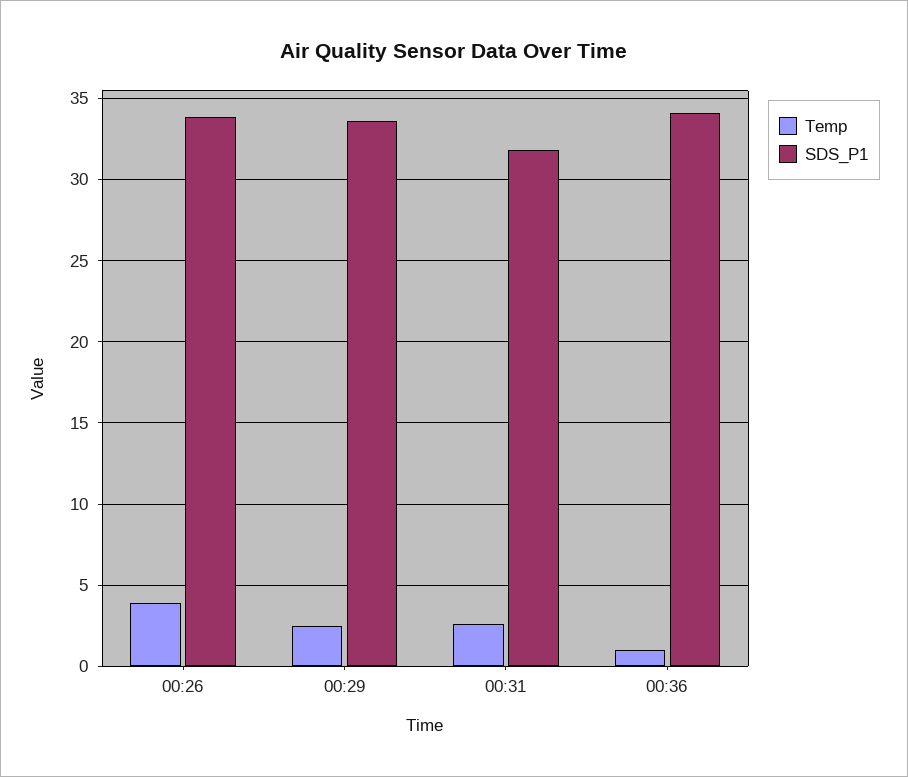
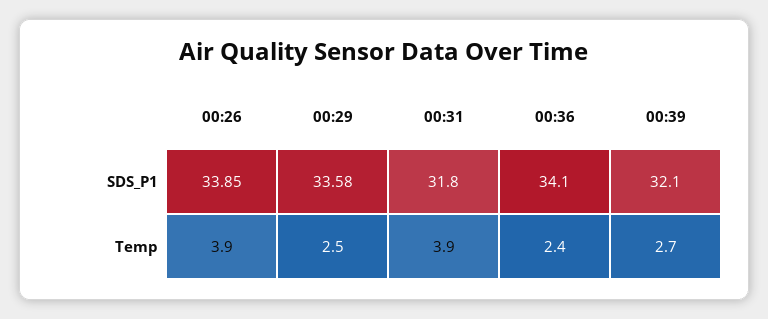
Temp, 00:31: 2.5 -> 3.9
Temp, 00:36: 1 -> 2.4
SDS_P1, 00:39: none -> 32.1
Temp, 00:39: none -> 2.7

